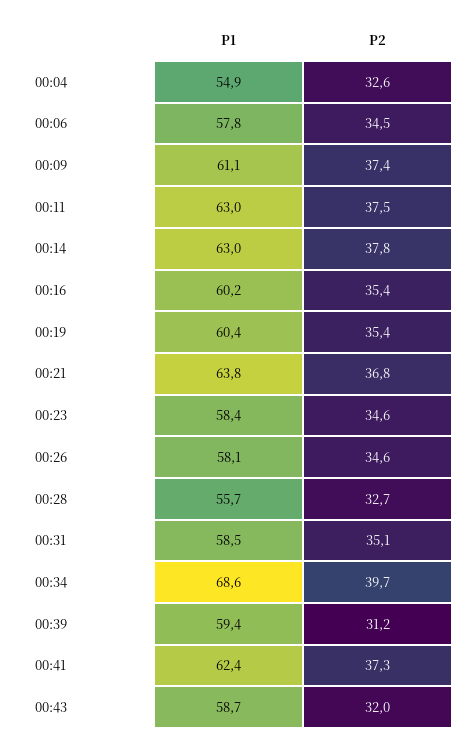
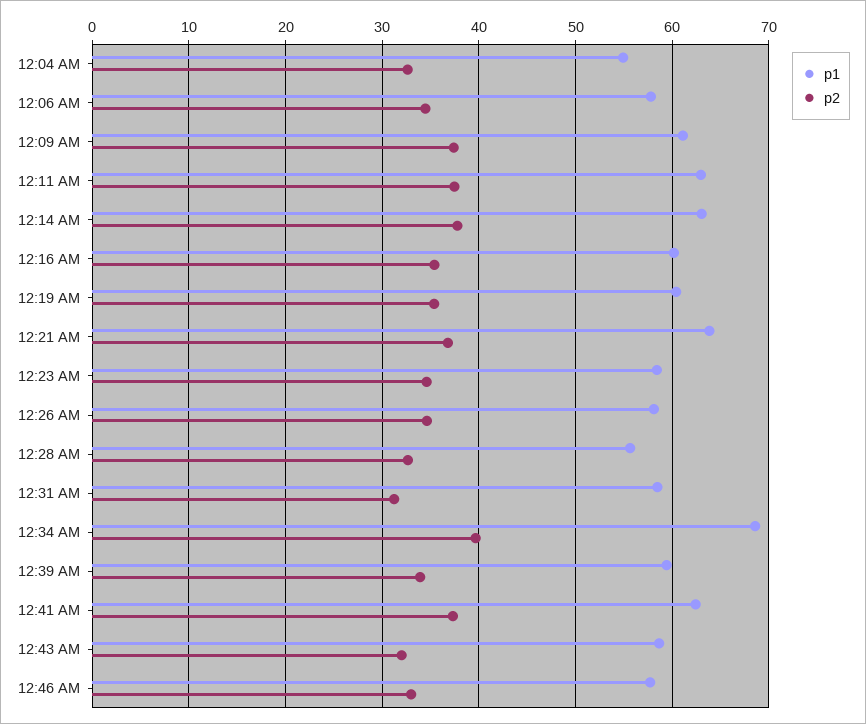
P2, 00:31: 35.1 -> 31
P2, 00:39: 31.2 -> 34
P1, 12:46 AM: none -> 58
P2, 12:46 AM: none -> 33

